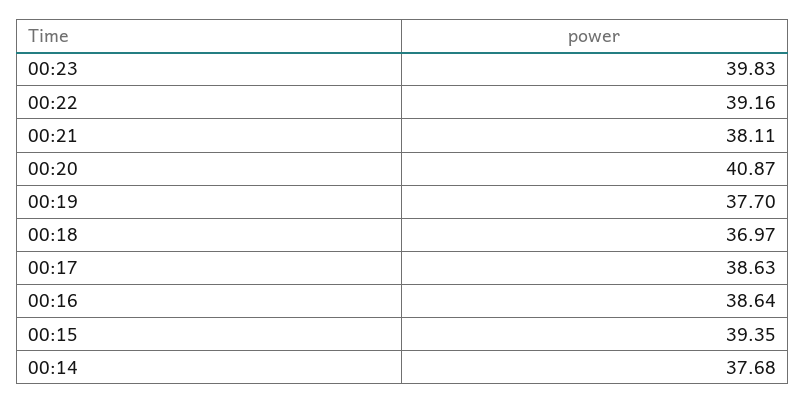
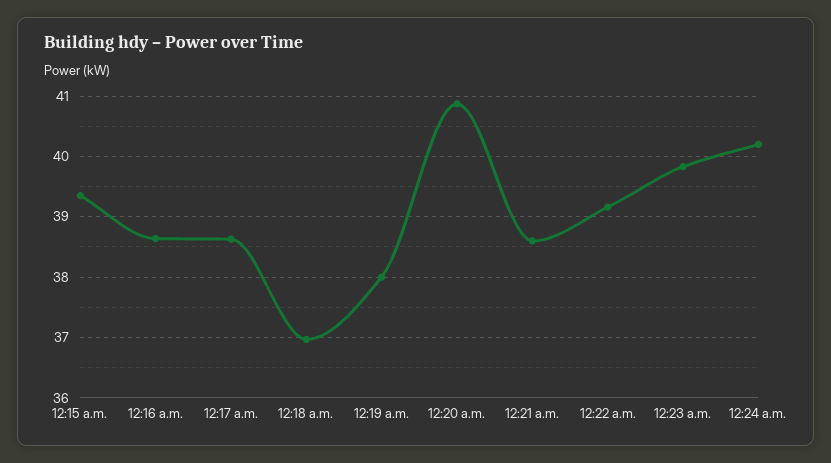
00:21: 38.11 -> 38.6
00:19: 37.7 -> 38
00:14: 37.68 -> none
12:24 a.m.: none -> 40.2

